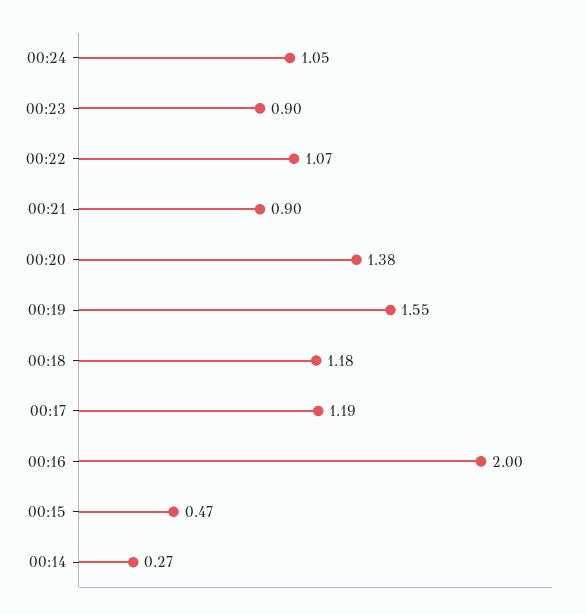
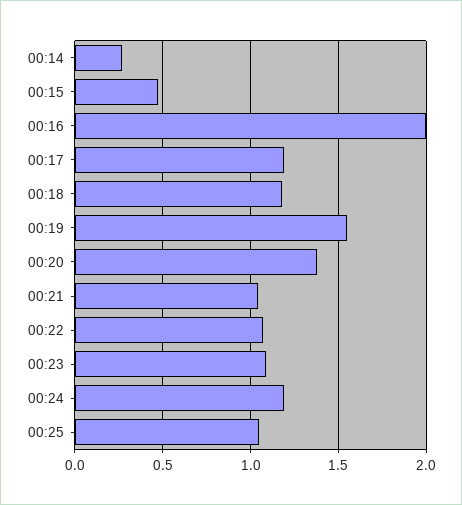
00:24: 1.05 -> 1.2
00:23: 0.9 -> 1.1
00:21: 0.9 -> 1.05
00:25: none -> 1.05

